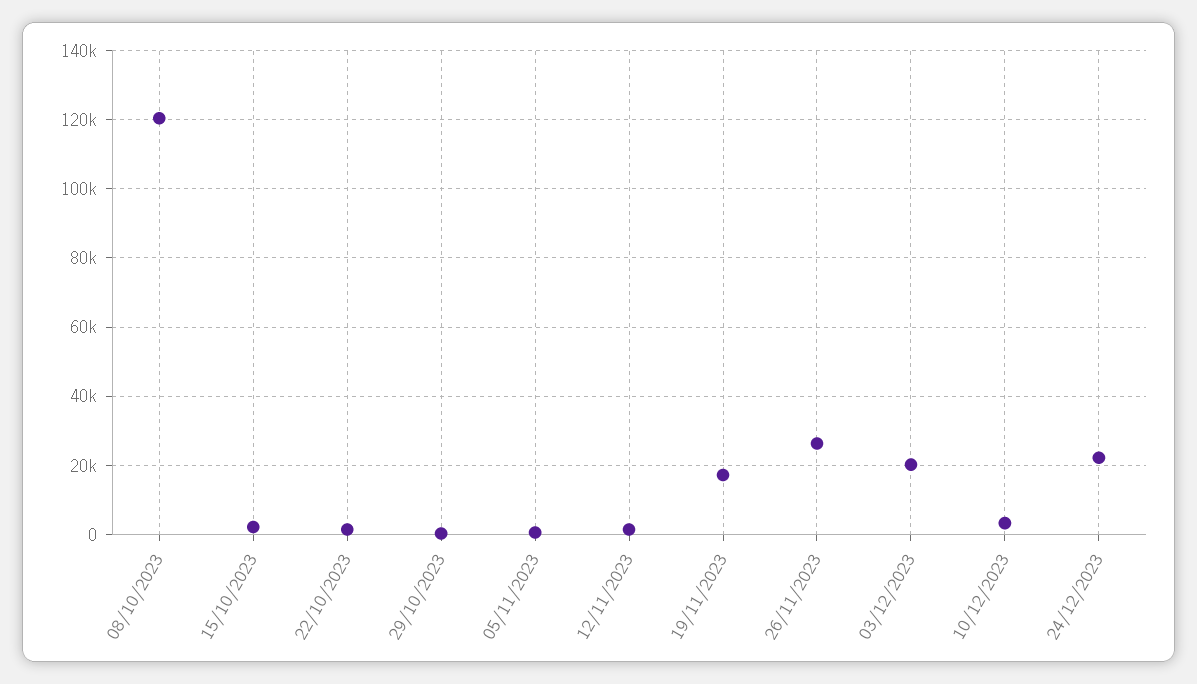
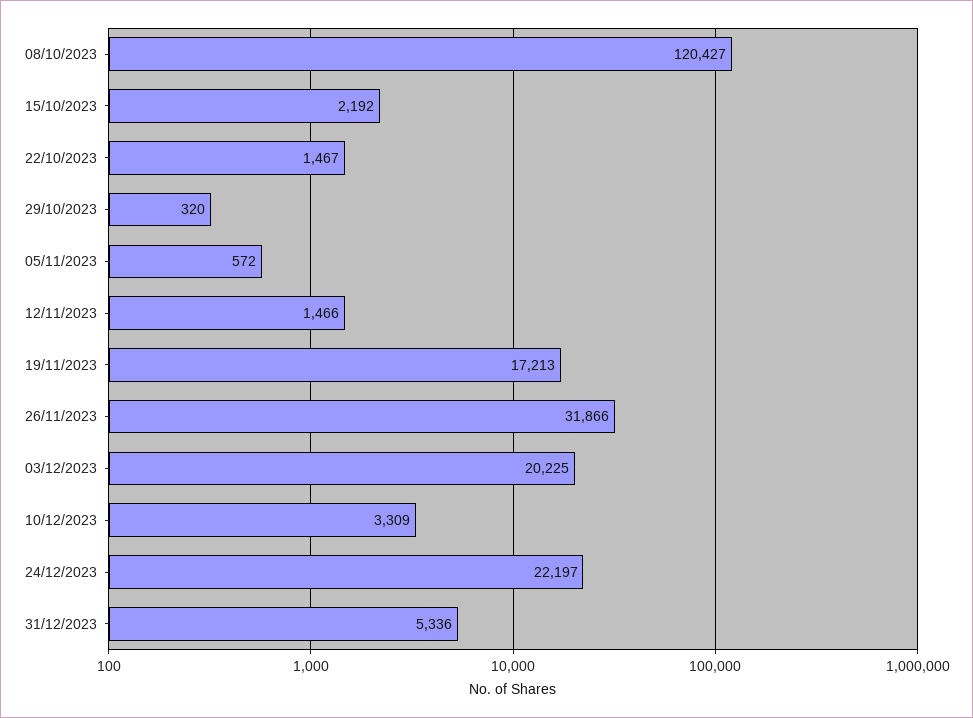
26/11/2023: 26000 -> 31866
31/12/2023: none -> 5336

